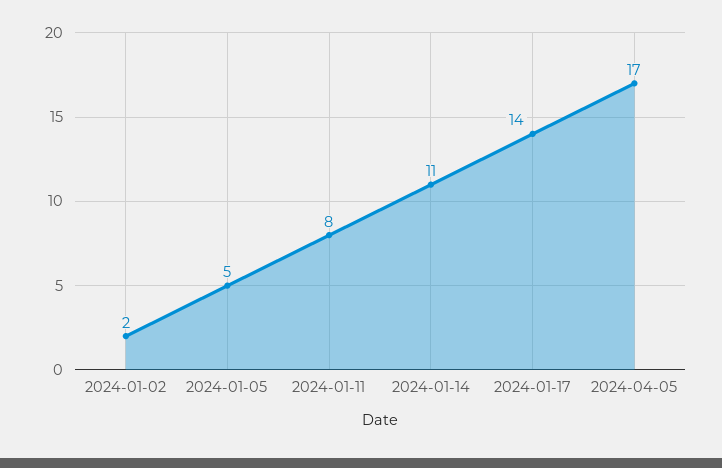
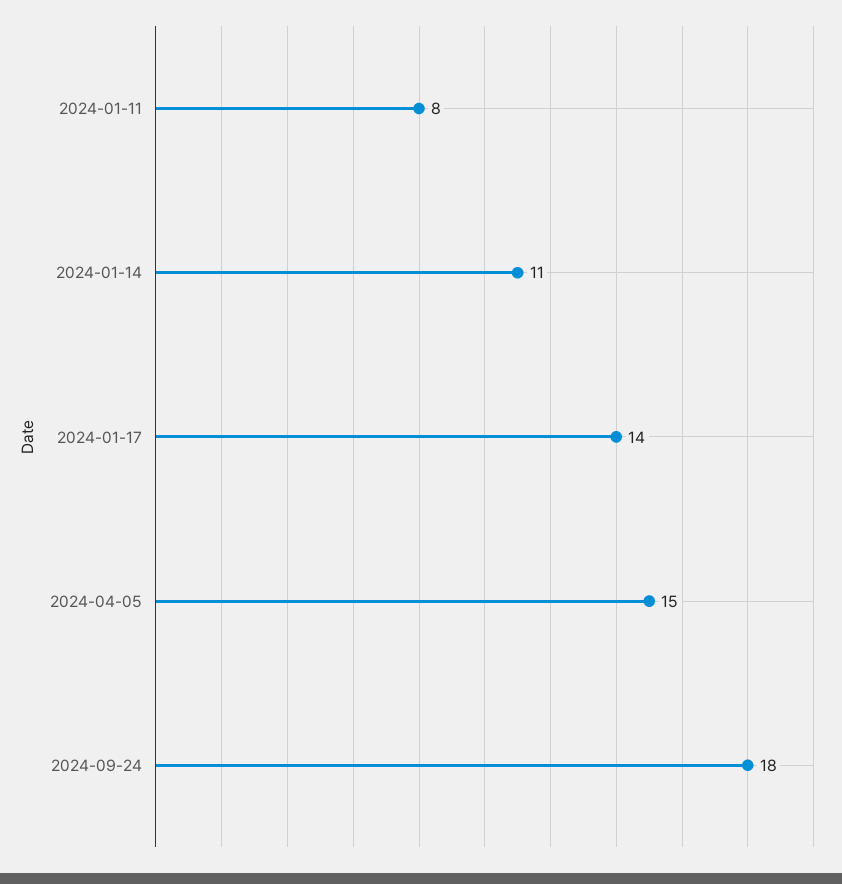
2024-01-02: 2 -> none
2024-01-05: 5 -> none
2024-04-05: 17 -> 15
2024-09-24: none -> 18

